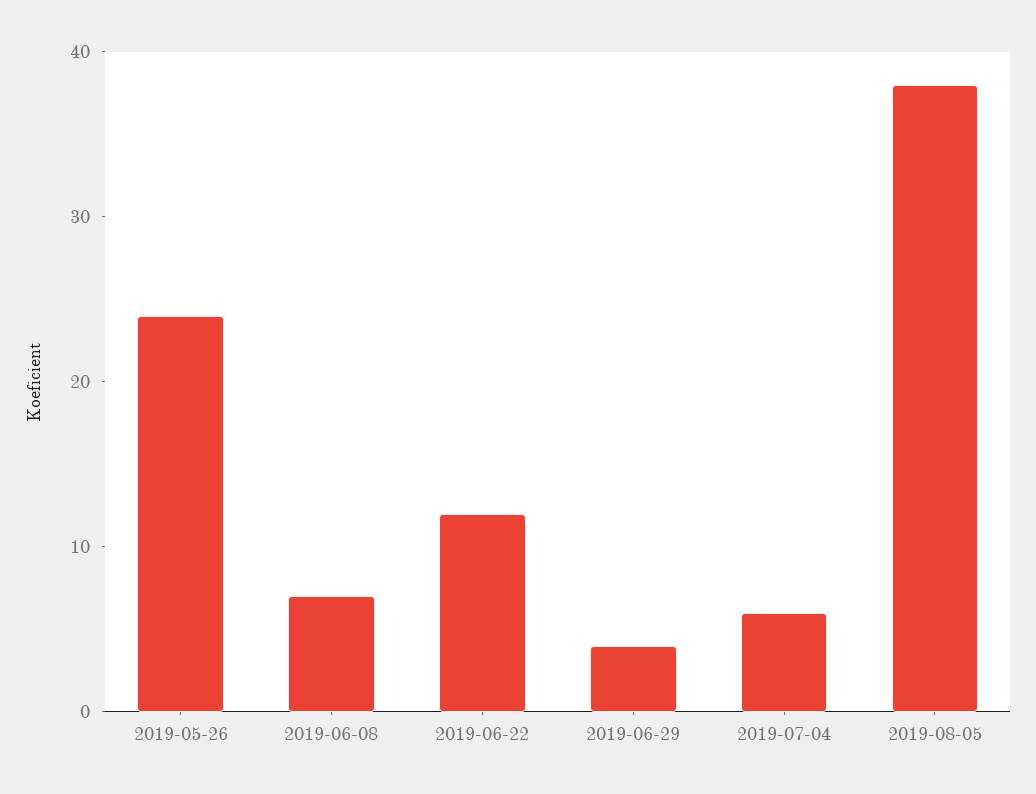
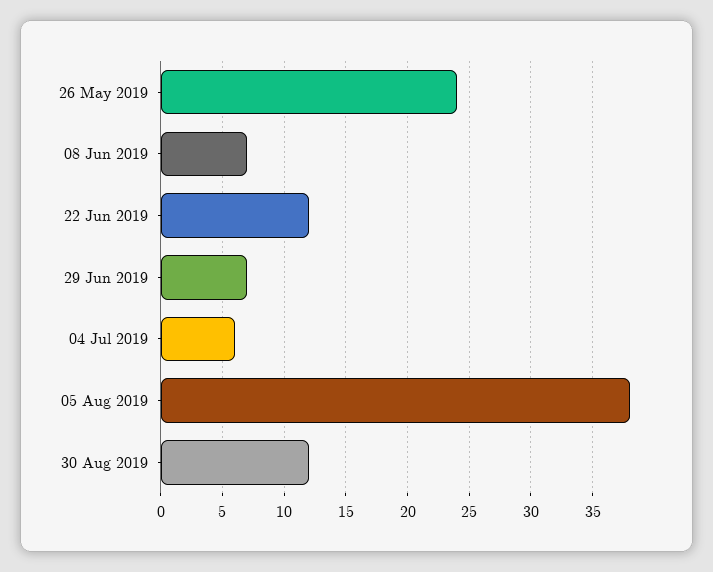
2019-06-29: 4 -> 7
30 Aug 2019: none -> 12

